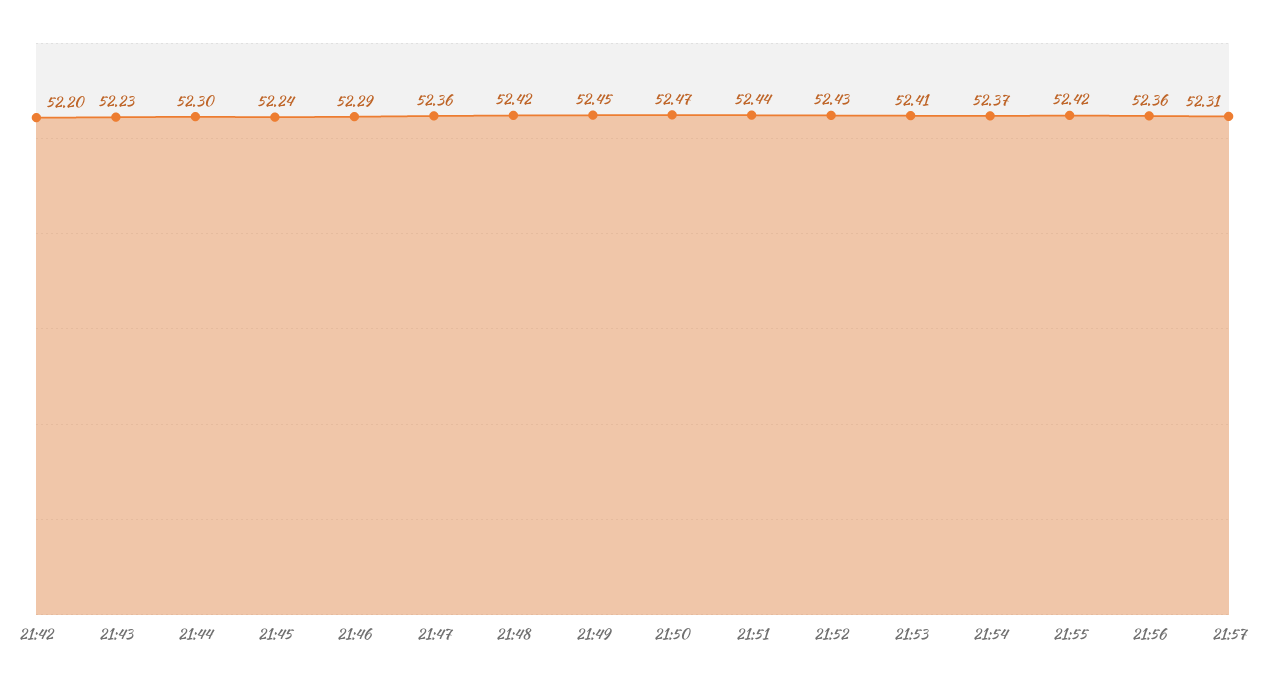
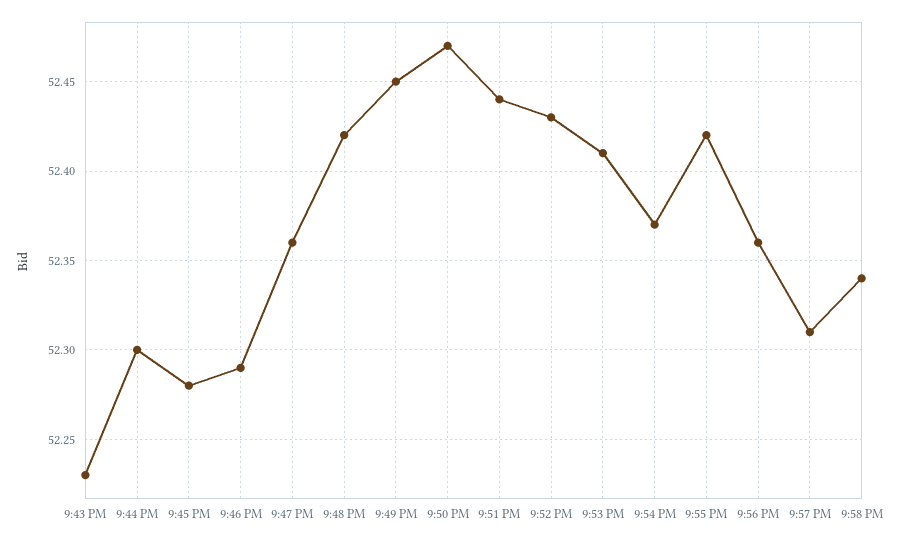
21:42: 52.2 -> none
21:45: 52.24 -> 52.28
9:58 PM: none -> 52.34

